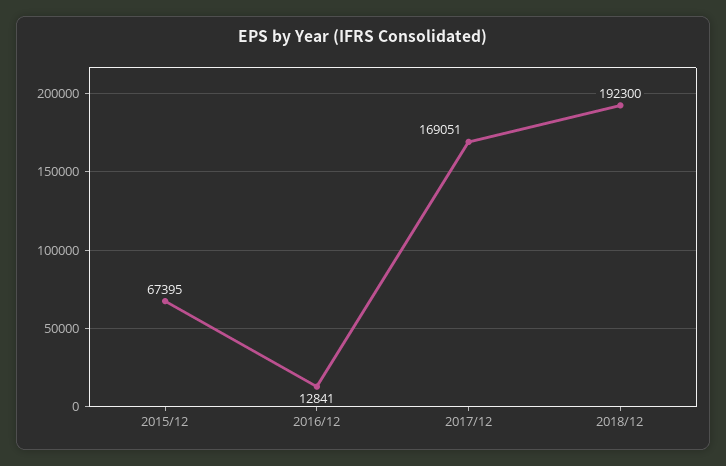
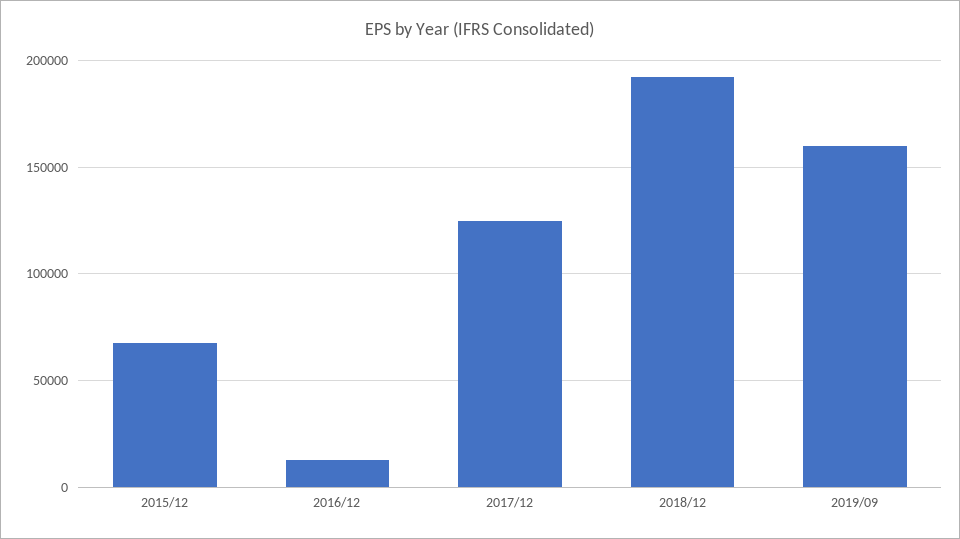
2017/12: 169051 -> 125000
2019/09: none -> 160000

